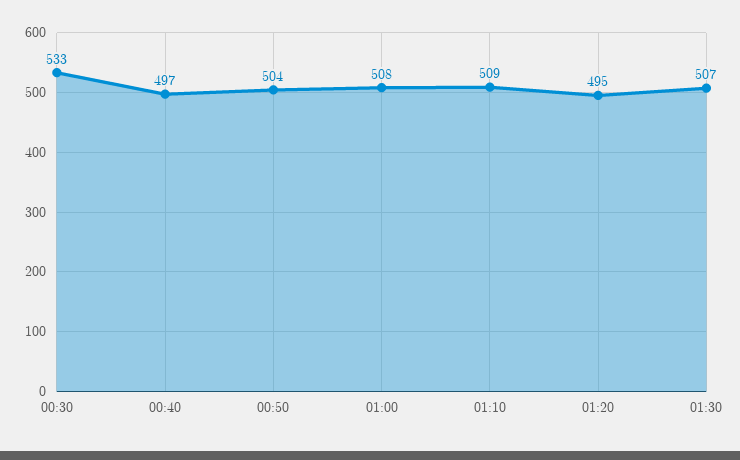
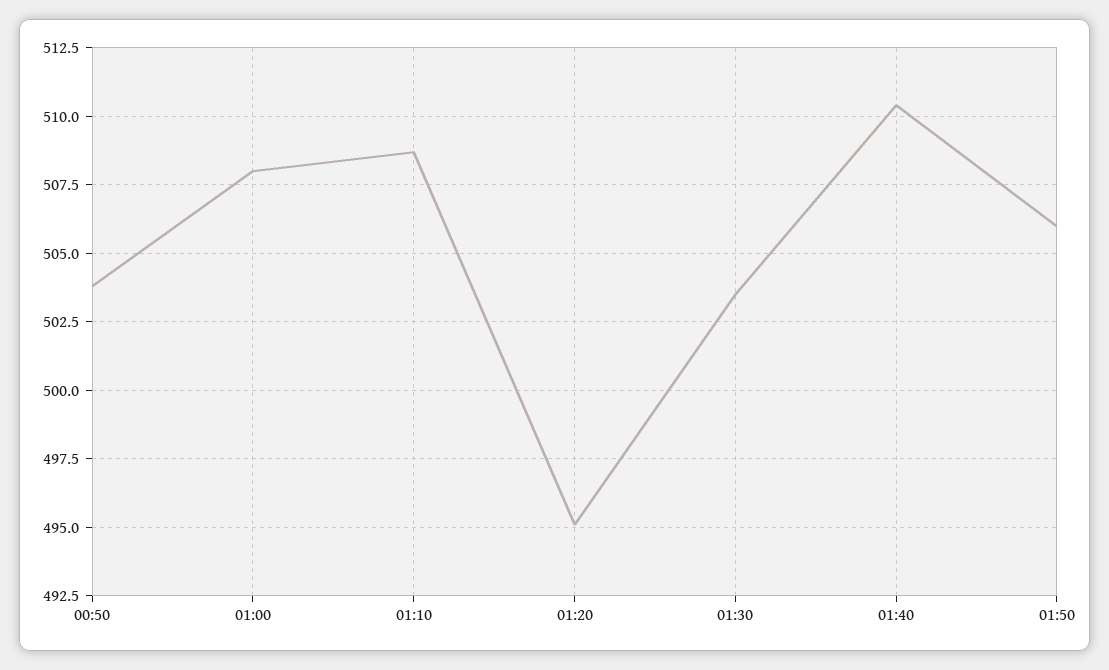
00:30: 533 -> none
00:40: 497 -> none
01:30: 507 -> 503.5
01:40: none -> 510.5
01:50: none -> 506

